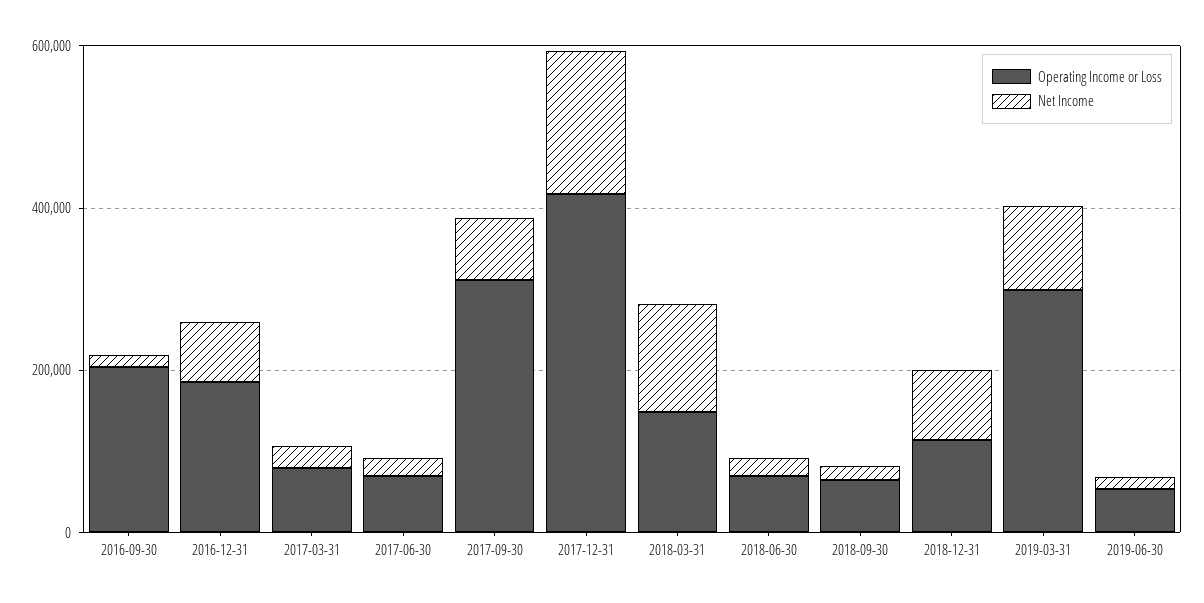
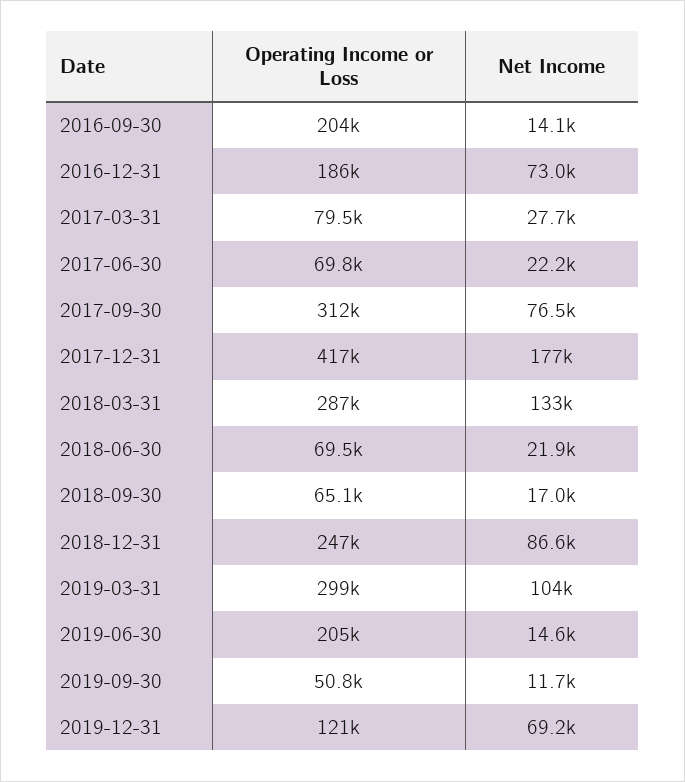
Operating Income or Loss, 2018-03-31: 150000 -> 287000
Operating Income or Loss, 2018-12-31: 100000 -> 247000
Operating Income or Loss, 2019-06-30: 50000 -> 205000
Operating Income or Loss, 2019-09-30: none -> 50800
Net Income, 2019-09-30: none -> 11700
Operating Income or Loss, 2019-12-31: none -> 121000
Net Income, 2019-12-31: none -> 69200

